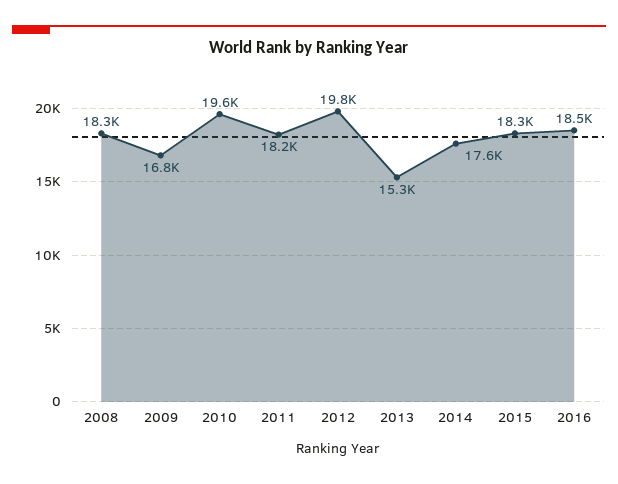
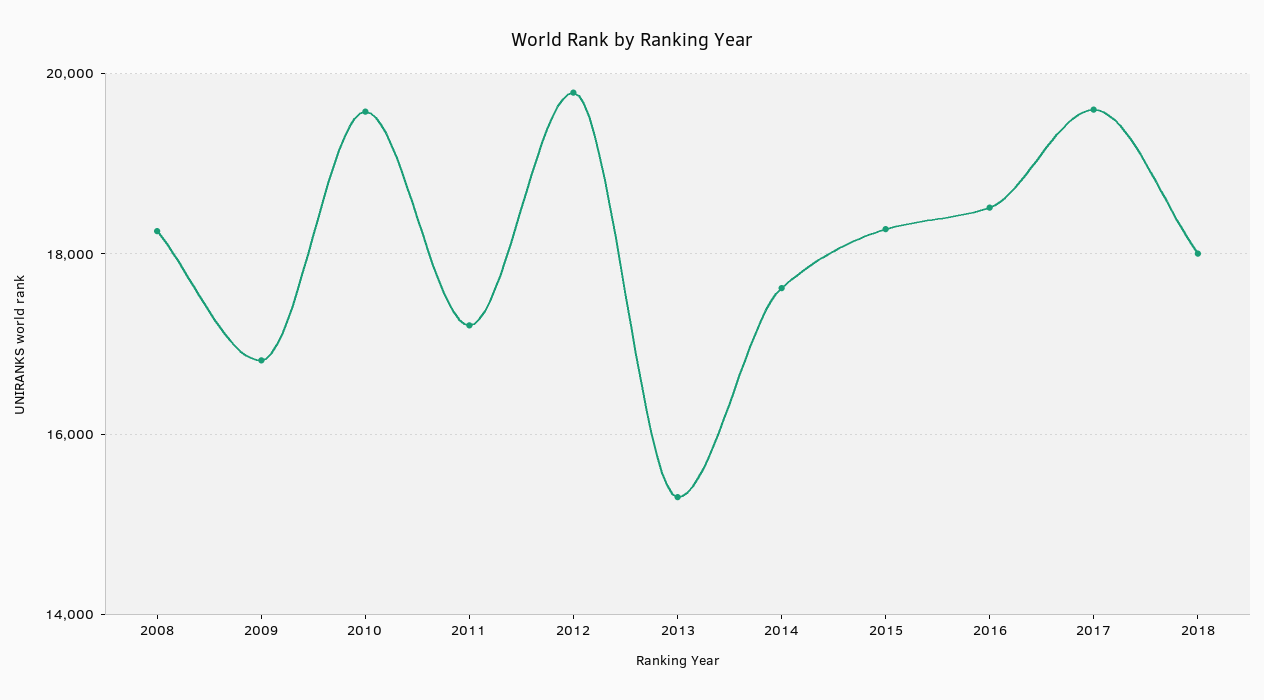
2011: 18200 -> 17200
2017: none -> 19600
2018: none -> 18000

